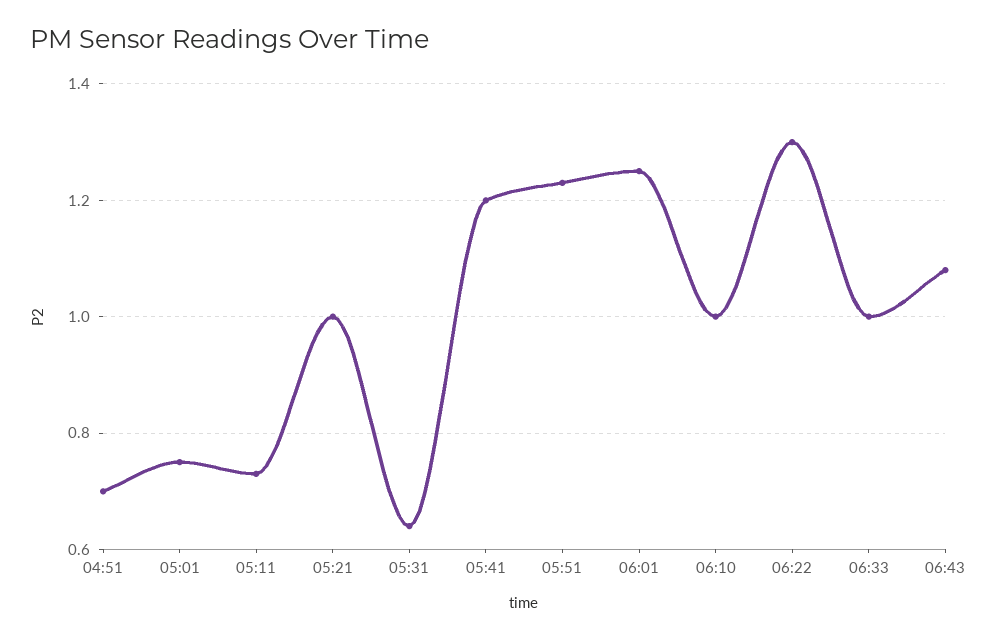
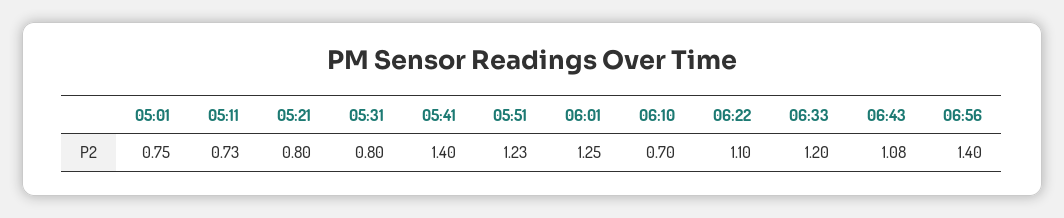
04:51: 0.7 -> none
05:21: 1 -> 0.8
05:31: 0.65 -> 0.8
05:41: 1.2 -> 1.4
06:10: 1 -> 0.7
06:22: 1.3 -> 1.1
06:33: 1 -> 1.2
06:56: none -> 1.4

